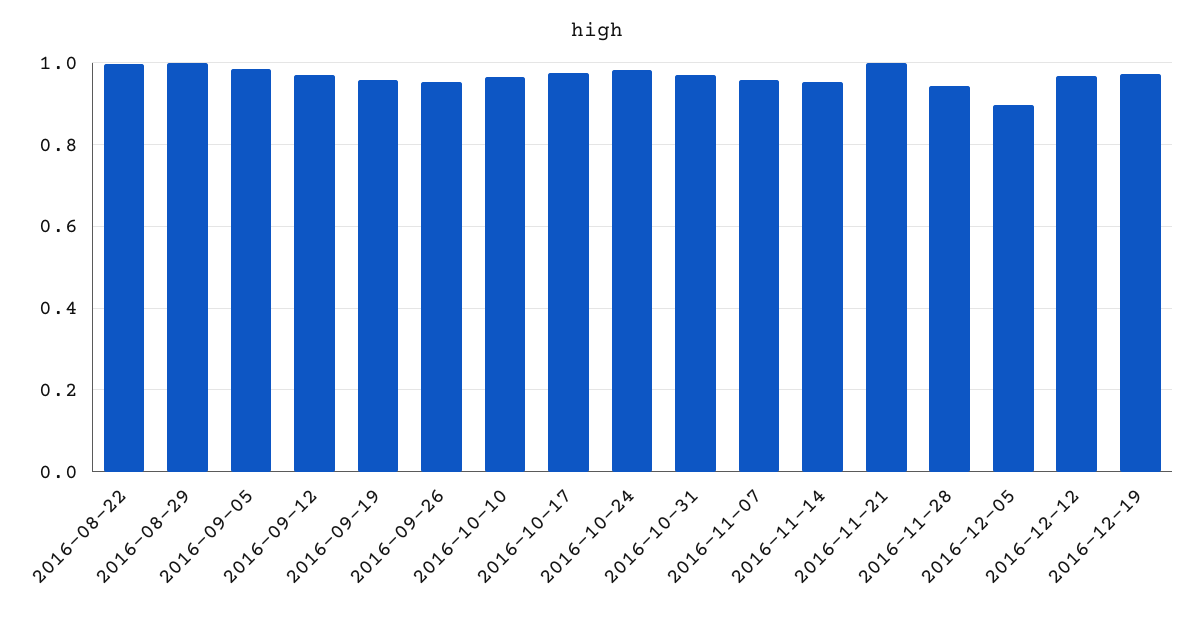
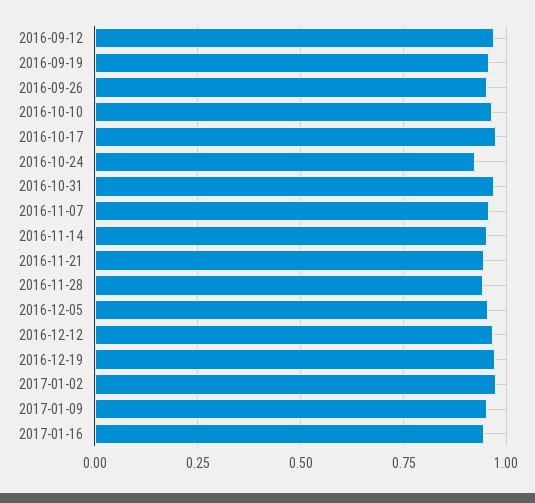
2016-08-22: 1 -> none
2016-08-29: 1 -> none
2016-09-05: 0.98 -> none
2016-10-24: 0.98 -> 0.925
2016-11-21: 1 -> 0.95
2016-12-05: 0.9 -> 0.95
2017-01-02: none -> 0.975
2017-01-09: none -> 0.95
2017-01-16: none -> 0.95

